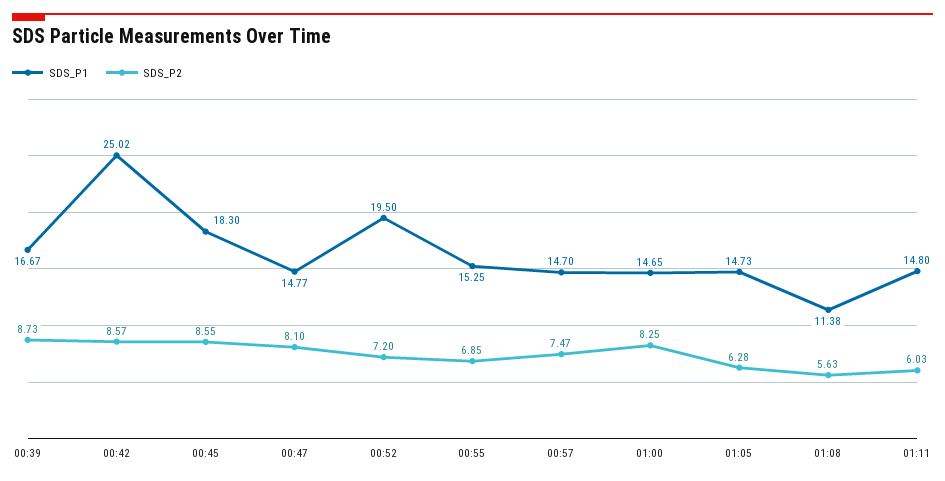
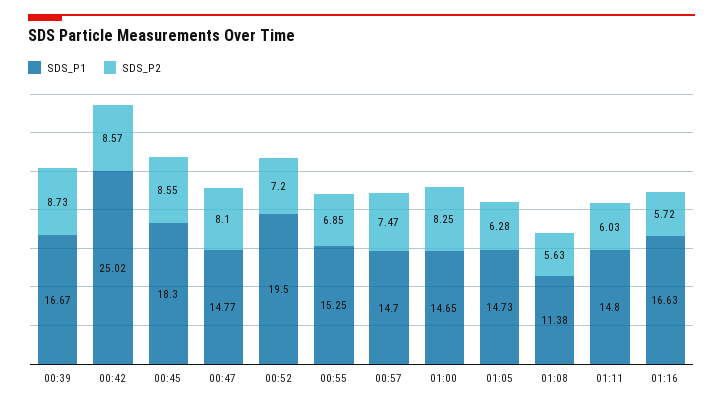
SDS_P1, 01:16: none -> 16.63
SDS_P2, 01:16: none -> 5.72

